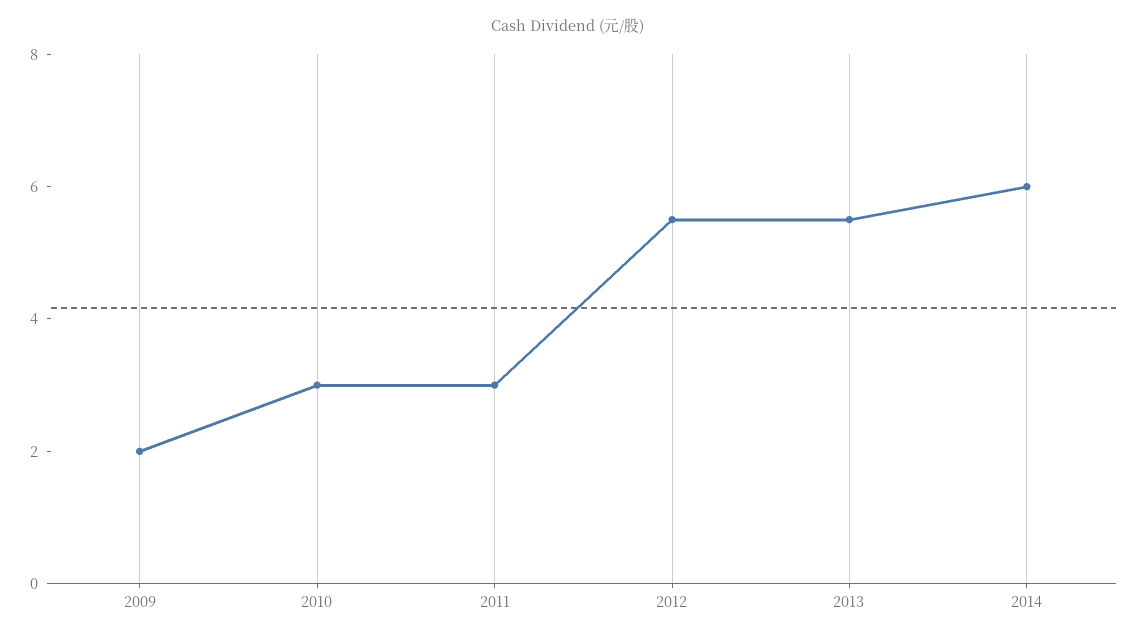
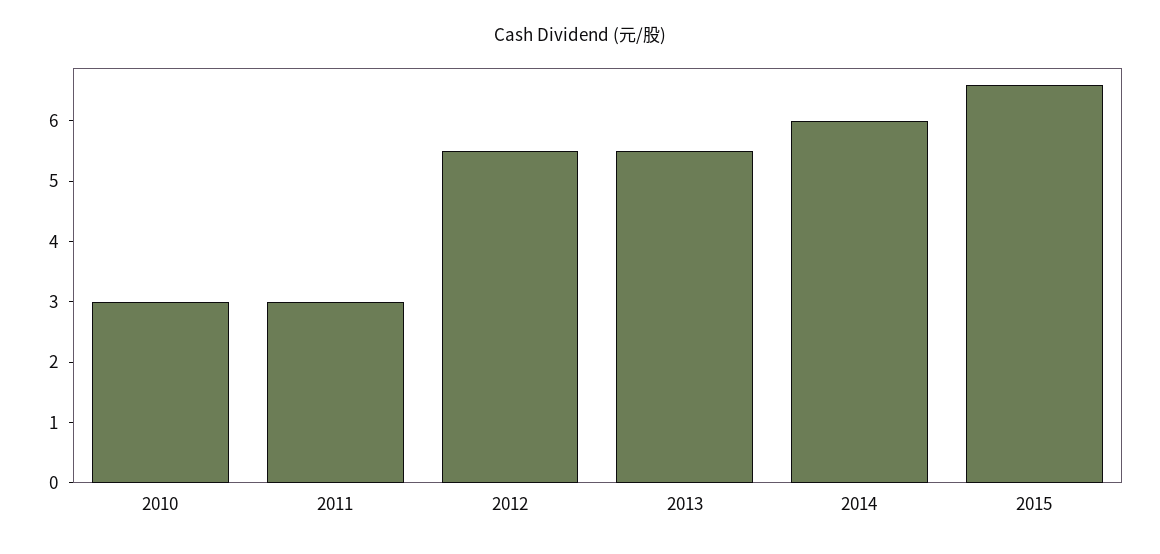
2009: 2 -> none
2015: none -> 6.5

